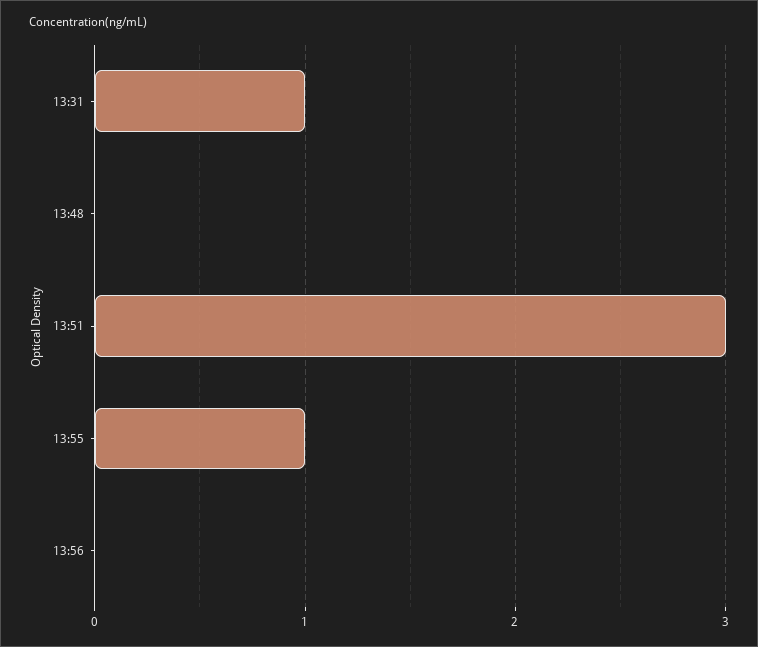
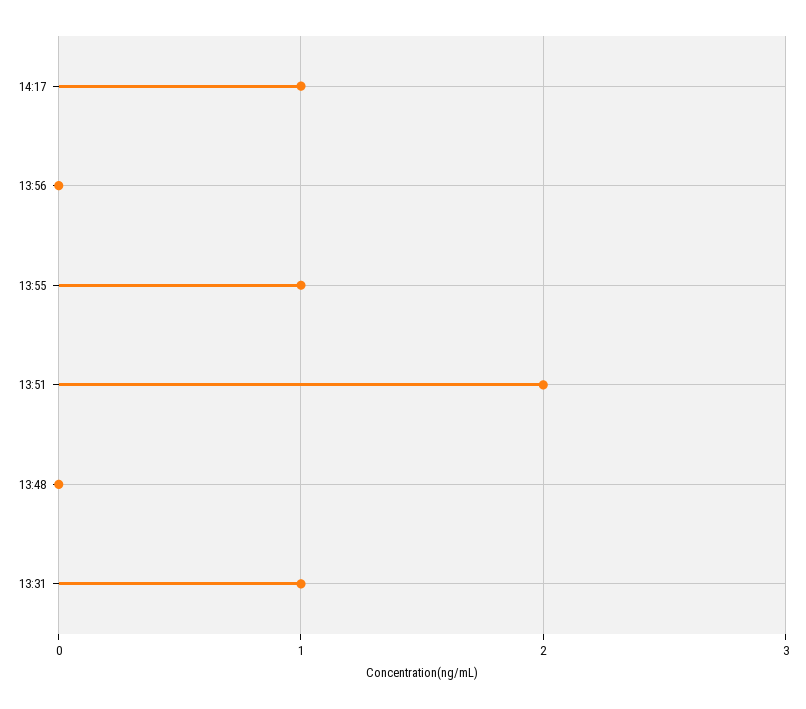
13:51: 3 -> 2
14:17: none -> 1

